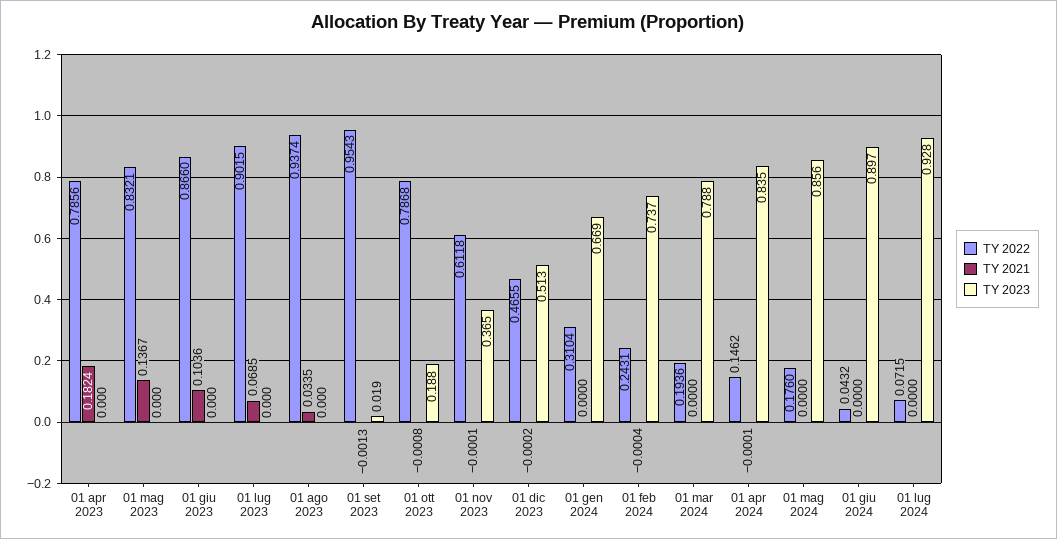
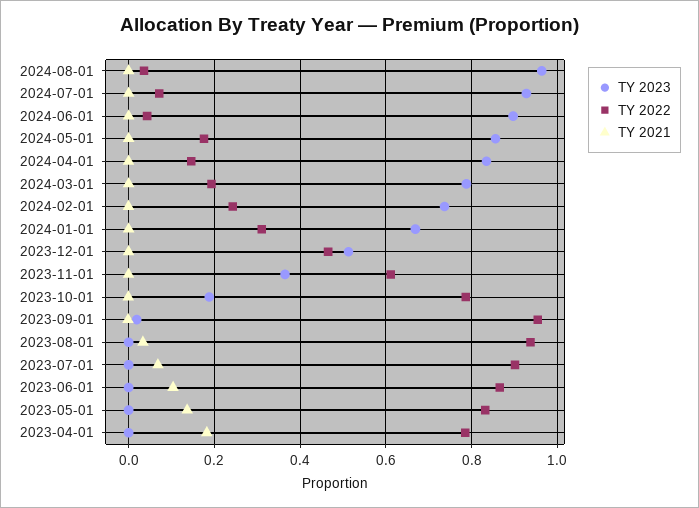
TY 2023, 2024-08-01: none -> 0.96
TY 2022, 2024-08-01: none -> 0.04
TY 2021, 2024-08-01: none -> 0

